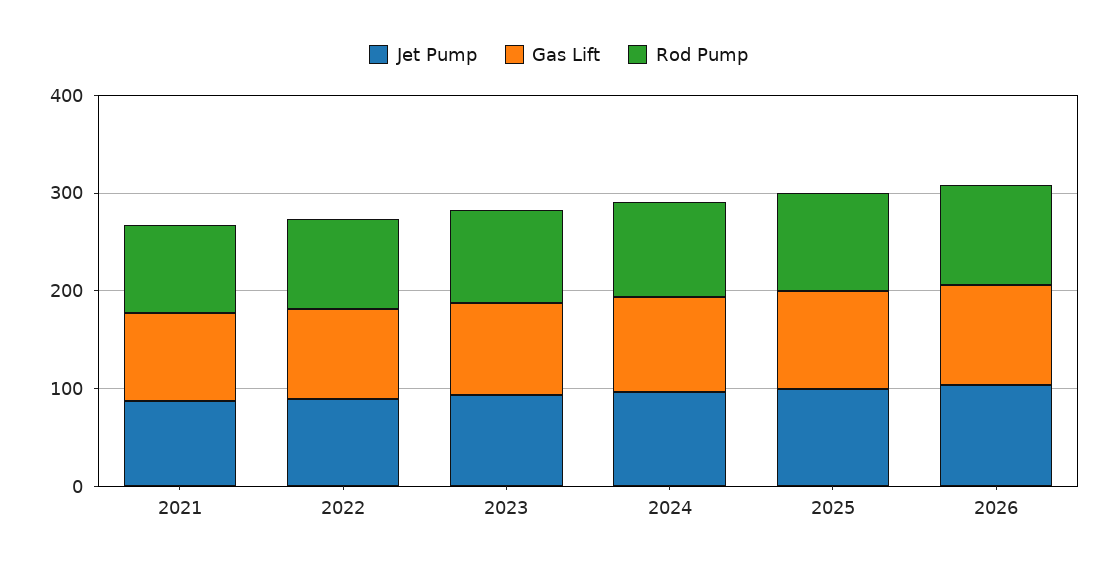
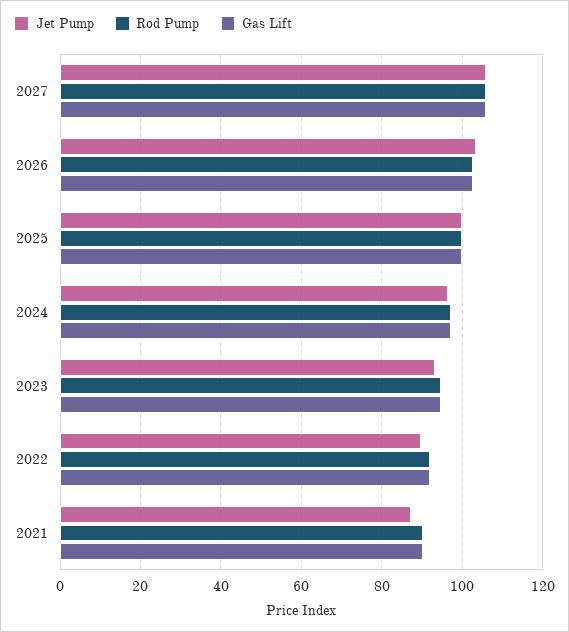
Jet Pump, 2027: none -> 106
Rod Pump, 2027: none -> 106
Gas Lift, 2027: none -> 106

